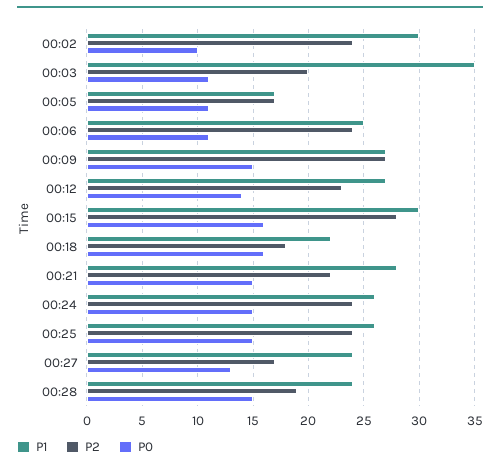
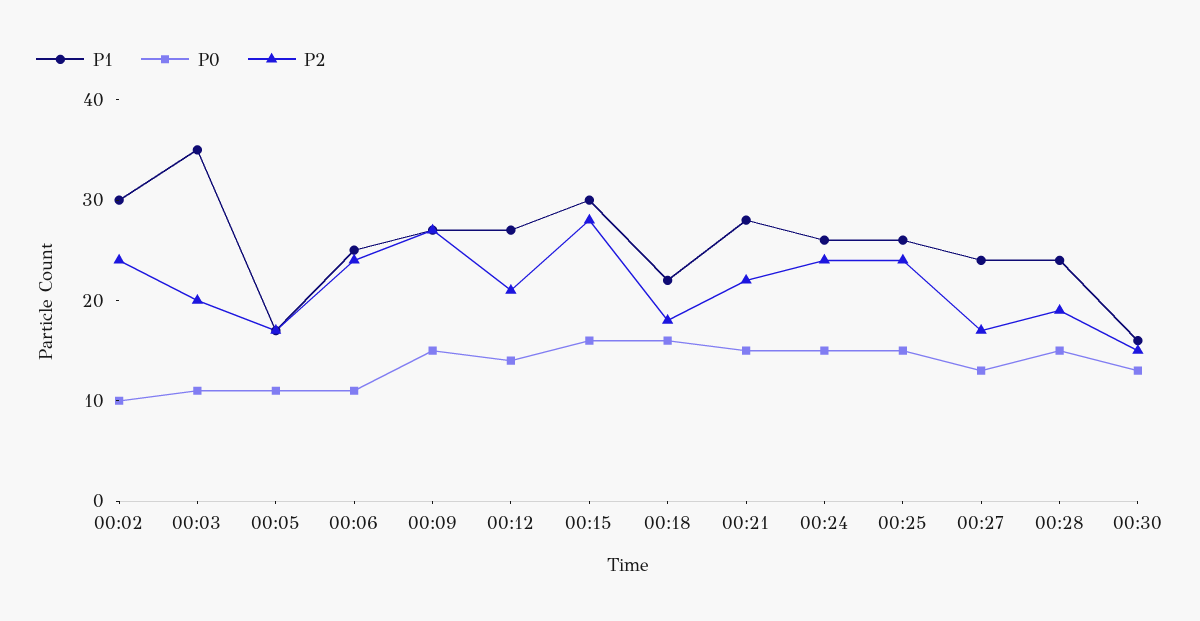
P2, 00:12: 23 -> 21
P1, 00:30: none -> 16
P0, 00:30: none -> 13
P2, 00:30: none -> 15

